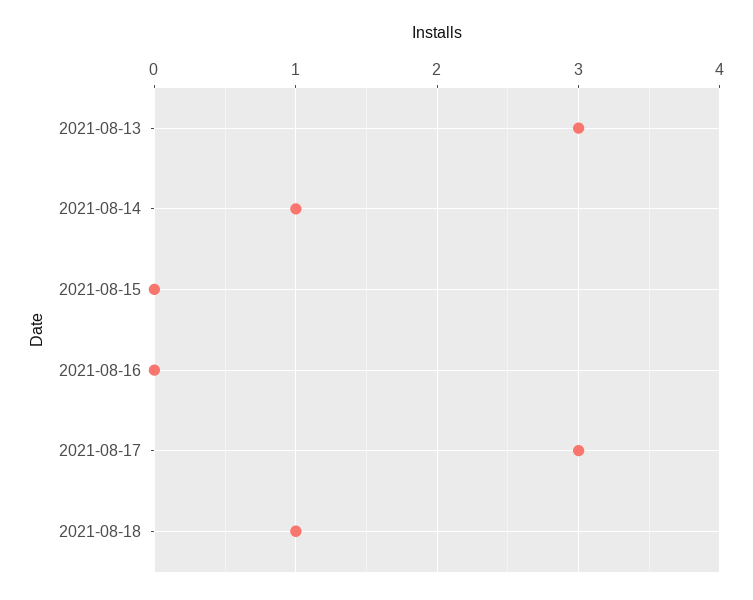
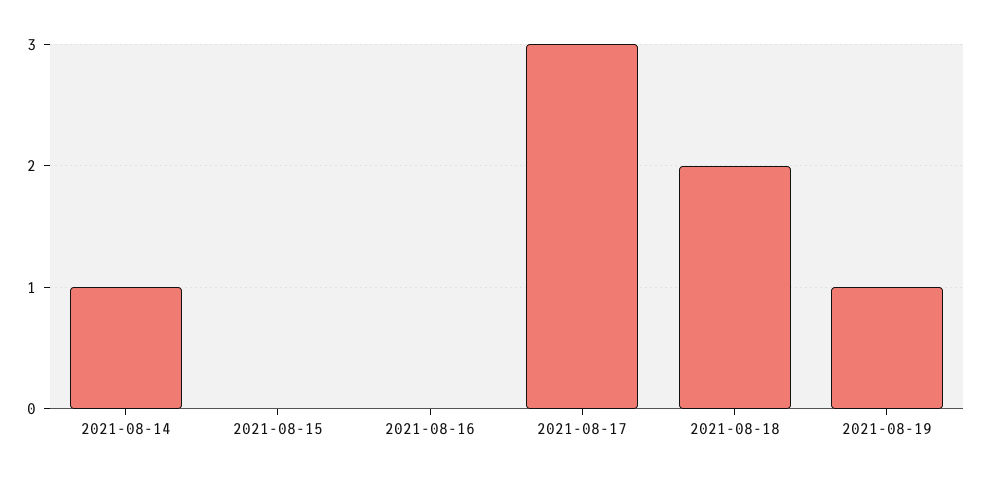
2021-08-13: 3 -> none
2021-08-18: 1 -> 2
2021-08-19: none -> 1

